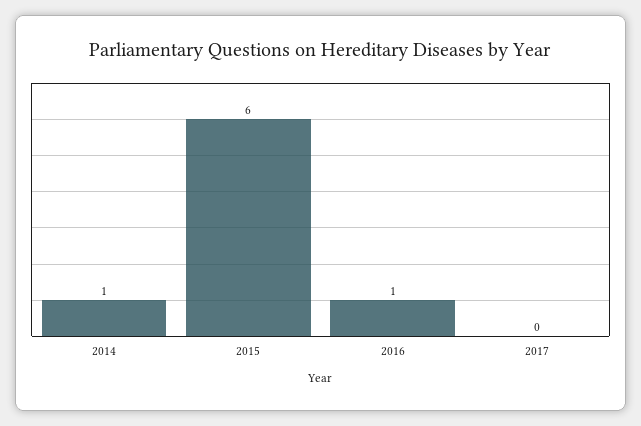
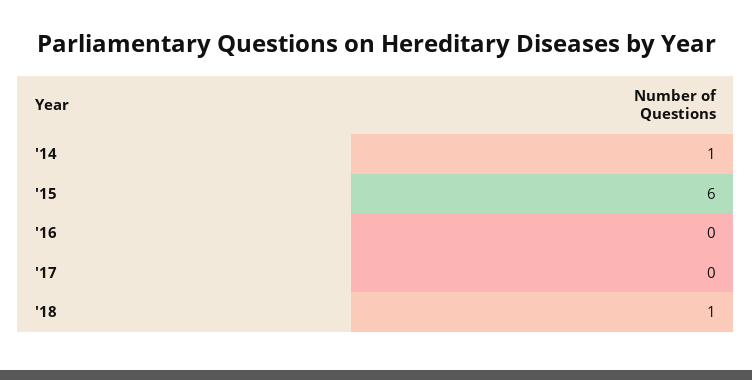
2016: 1 -> 0
'18: none -> 1

